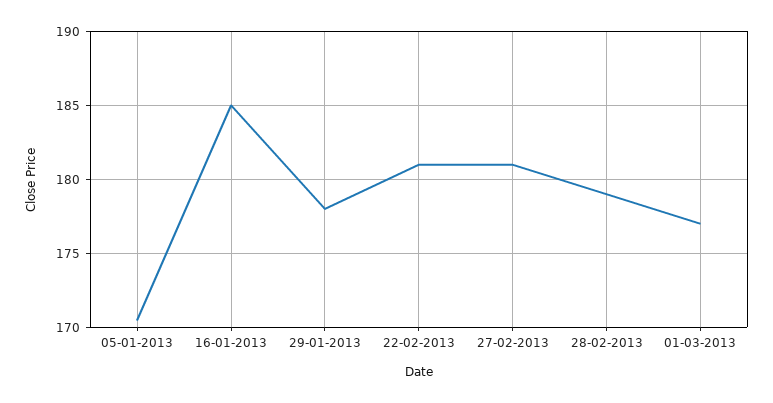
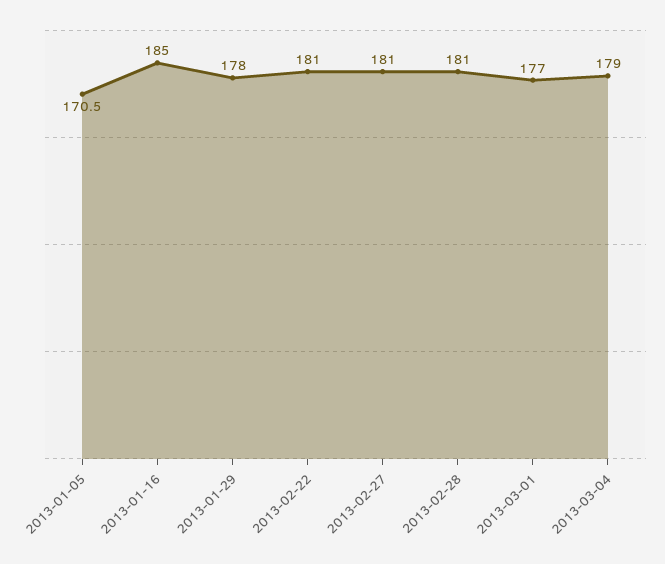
28-02-2013: 179 -> 181
2013-03-04: none -> 179

